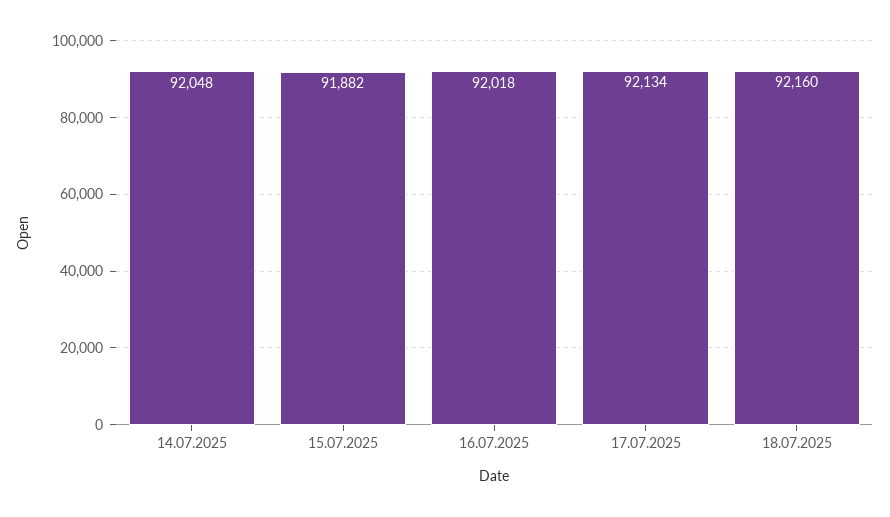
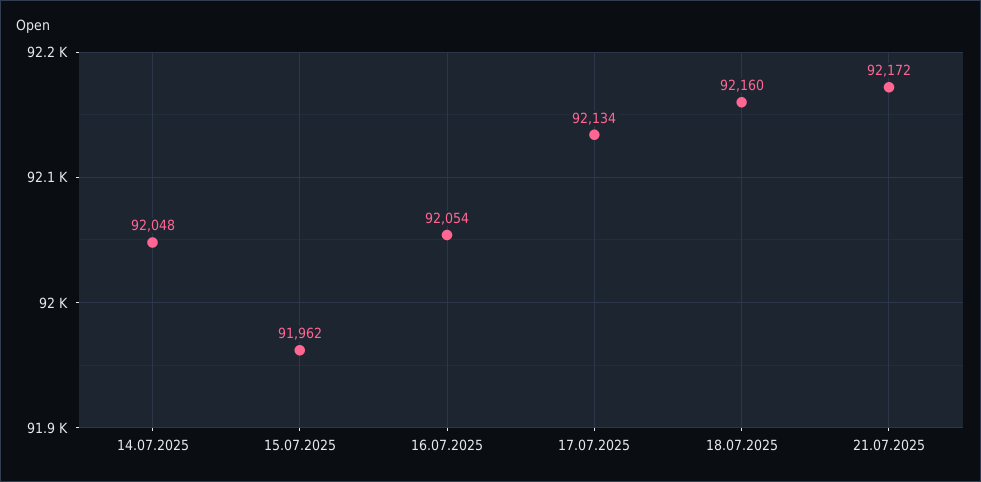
15.07.2025: 91882 -> 91962
16.07.2025: 92018 -> 92054
21.07.2025: none -> 92172

